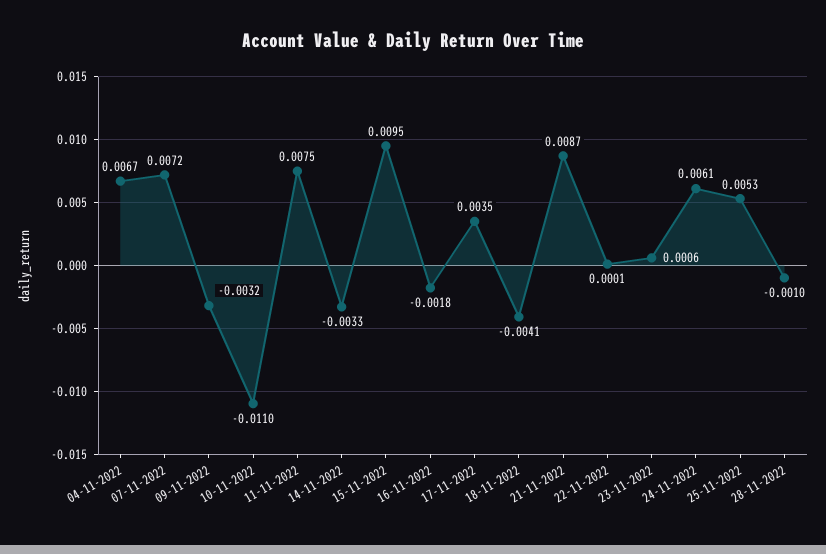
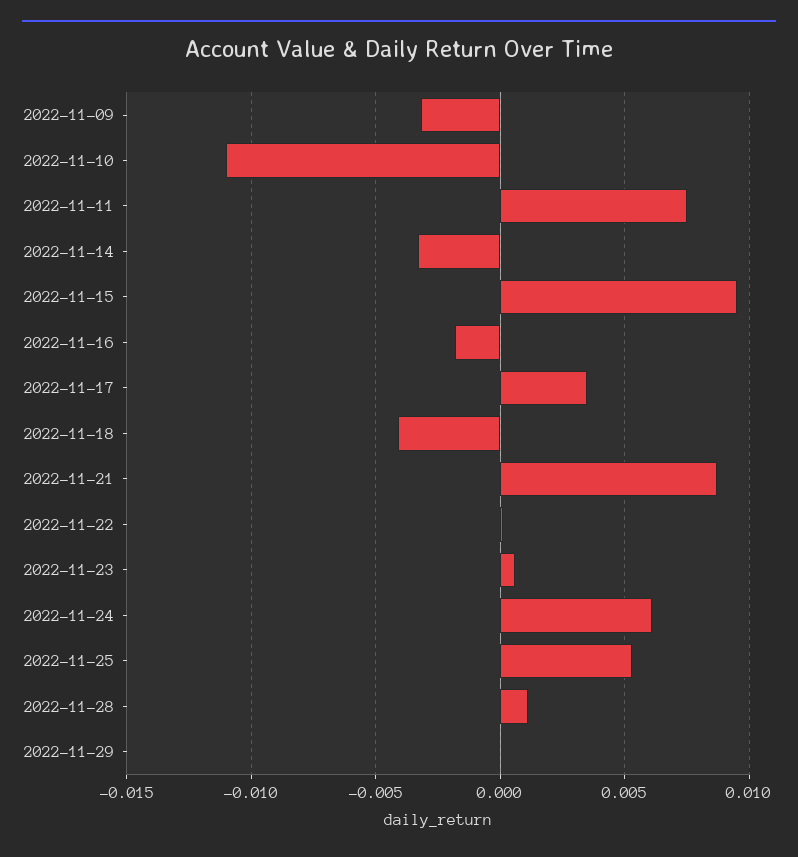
04-11-2022: 0.0067 -> none
07-11-2022: 0.0072 -> none
28-11-2022: -0.001 -> 0.001
2022-11-29: none -> 0

